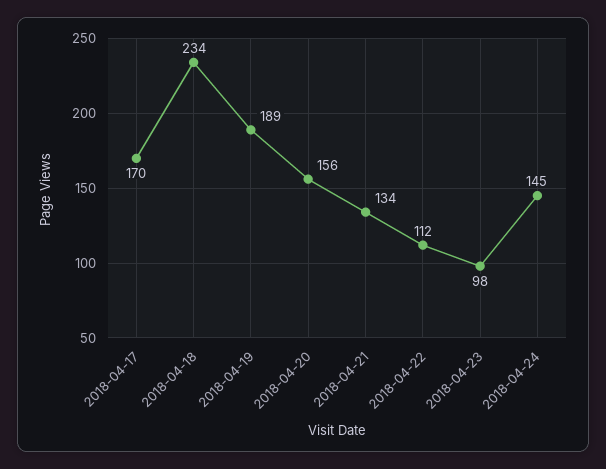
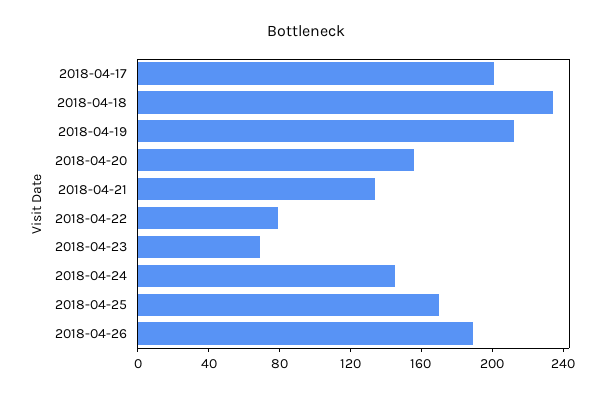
2018-04-17: 170 -> 200
2018-04-19: 189 -> 210
2018-04-22: 112 -> 80
2018-04-23: 98 -> 70
2018-04-25: none -> 170
2018-04-26: none -> 190

